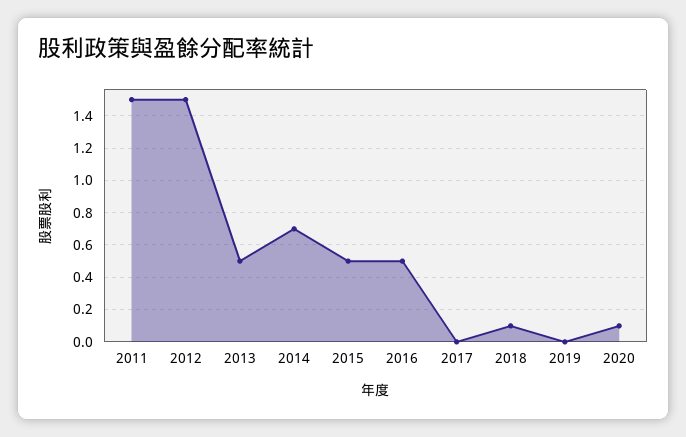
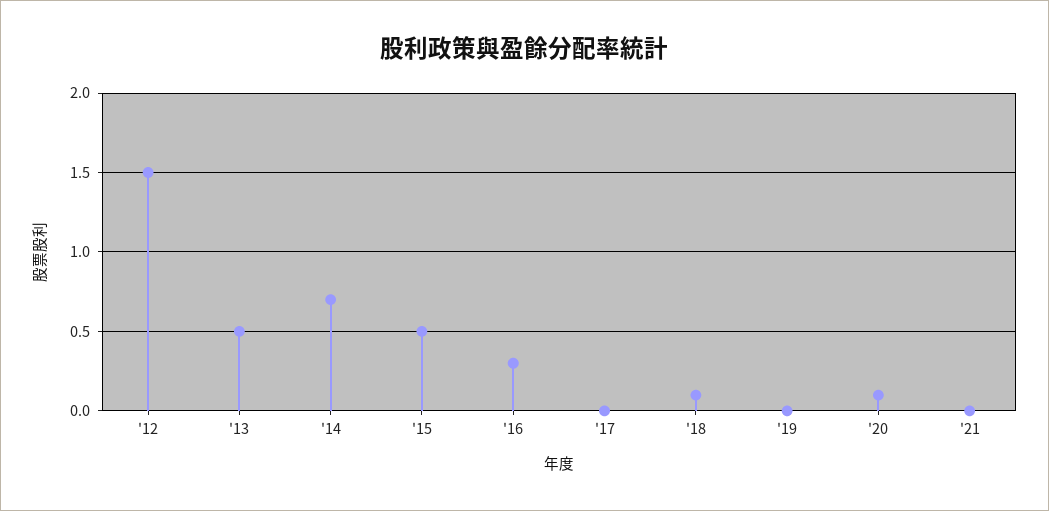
2011: 1.5 -> none
2016: 0.5 -> 0.3
'21: none -> 0

